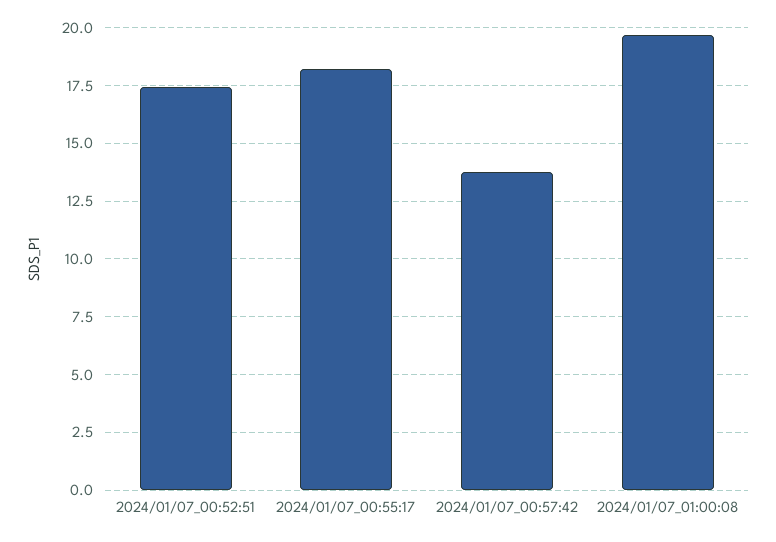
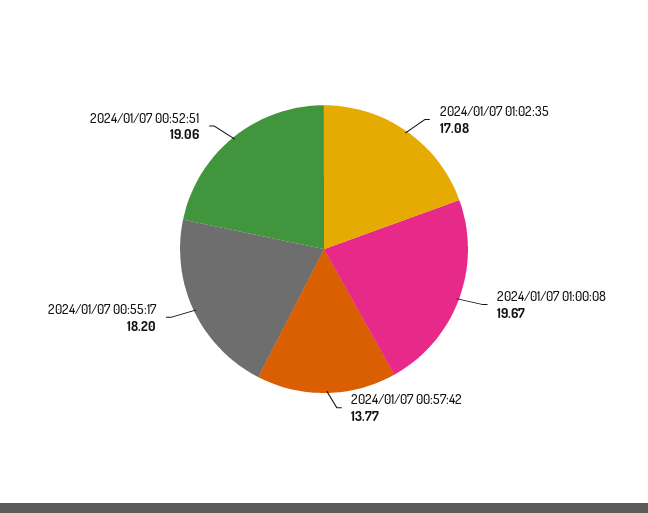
2024/01/07_00:52:51: 17.5 -> 19.06
2024/01/07 01:02:35: none -> 17.08

